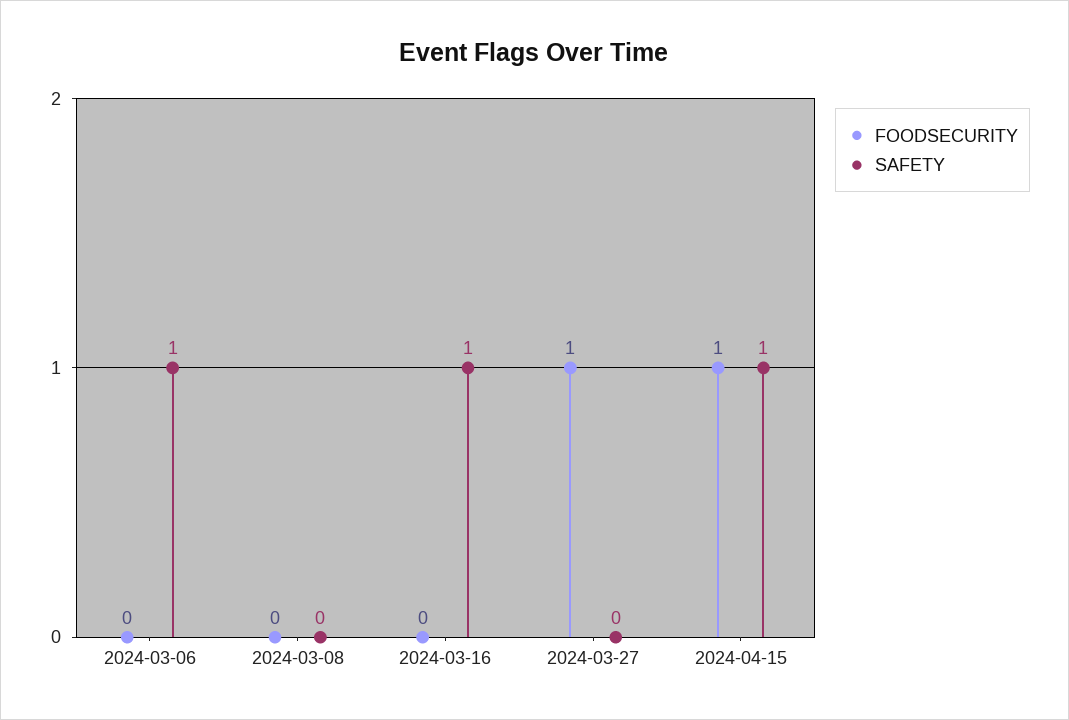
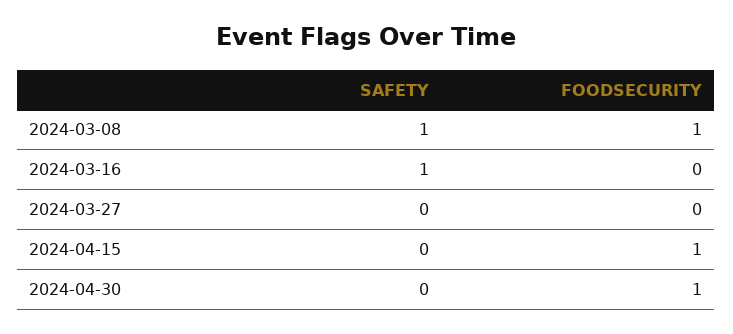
FOODSECURITY, 2024-03-06: 0 -> none
SAFETY, 2024-03-06: 1 -> none
FOODSECURITY, 2024-03-08: 0 -> 1
SAFETY, 2024-03-08: 0 -> 1
FOODSECURITY, 2024-03-27: 1 -> 0
SAFETY, 2024-04-15: 1 -> 0
SAFETY, 2024-04-30: none -> 0
FOODSECURITY, 2024-04-30: none -> 1

